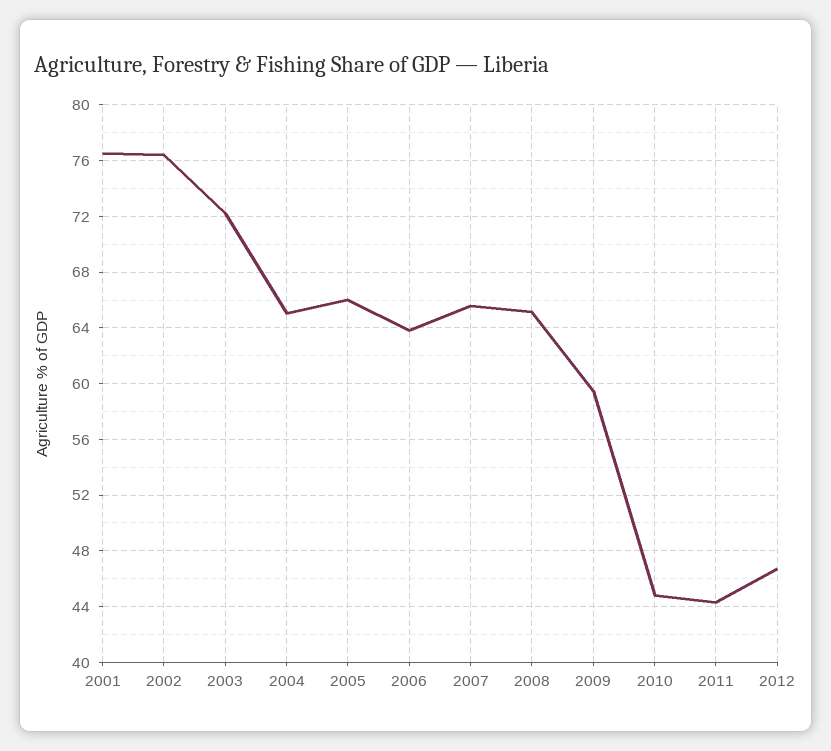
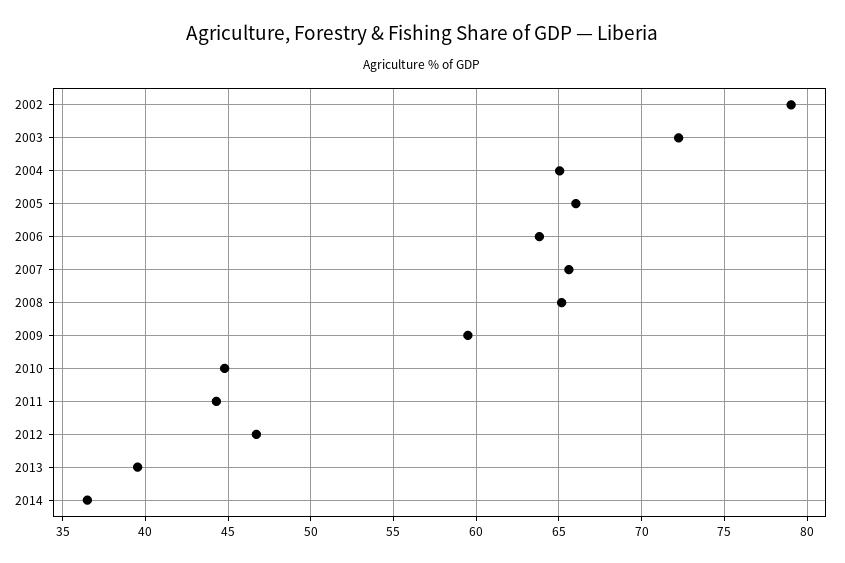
2001: 76.5 -> none
2002: 76.5 -> 79
2013: none -> 39.5
2014: none -> 36.5

